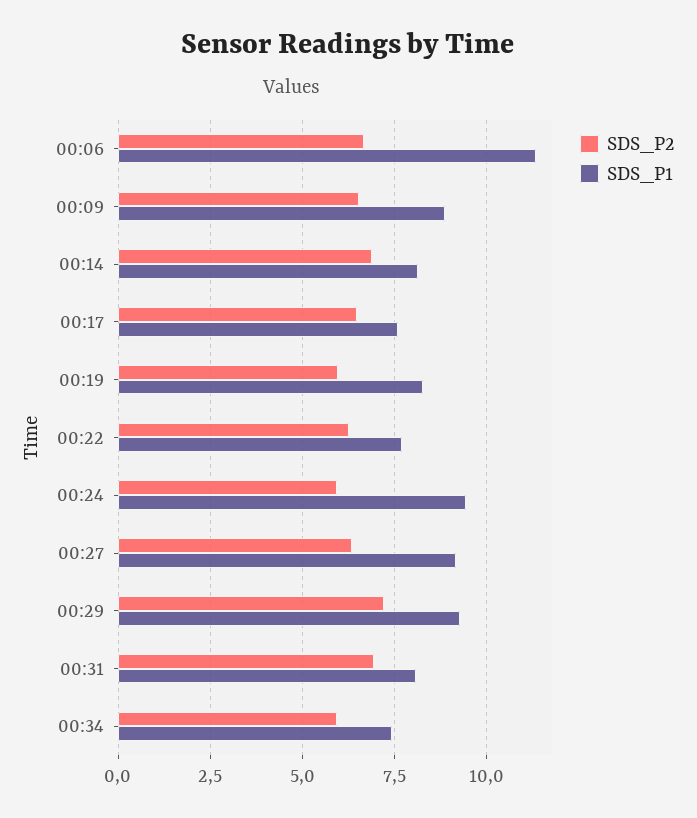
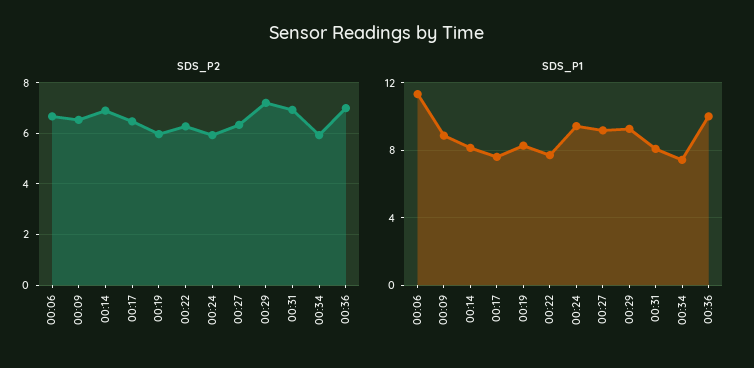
SDS_P2, 00:36: none -> 7
SDS_P1, 00:36: none -> 10

